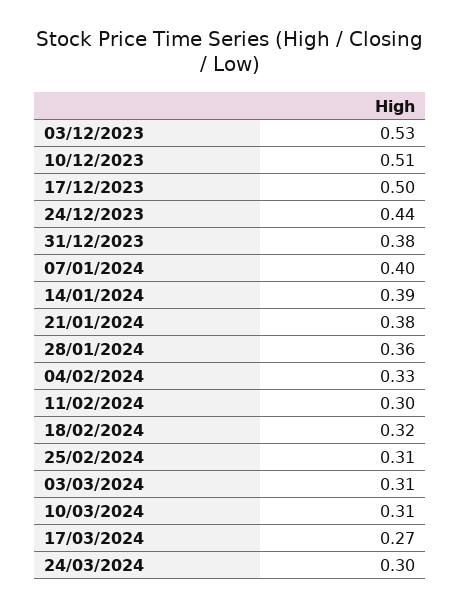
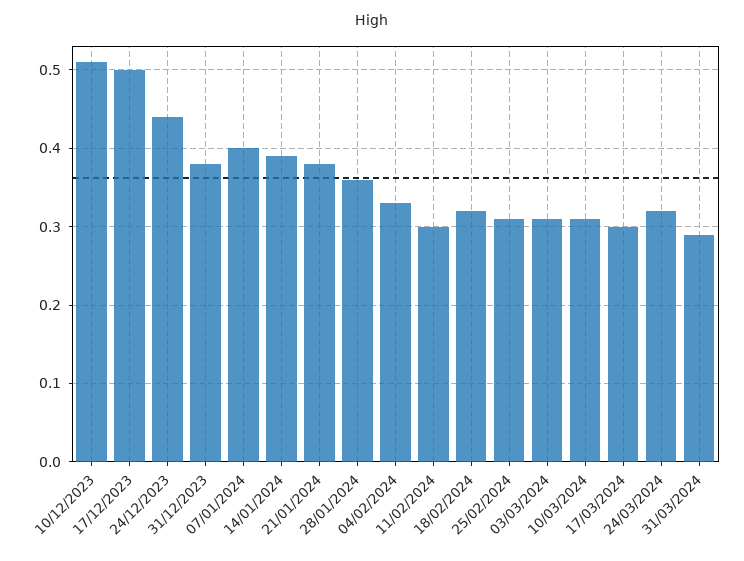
03/12/2023: 0.53 -> none
17/03/2024: 0.27 -> 0.3
24/03/2024: 0.3 -> 0.32
31/03/2024: none -> 0.29

